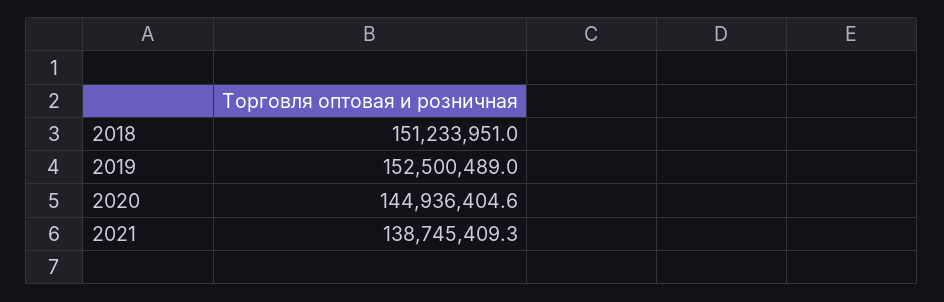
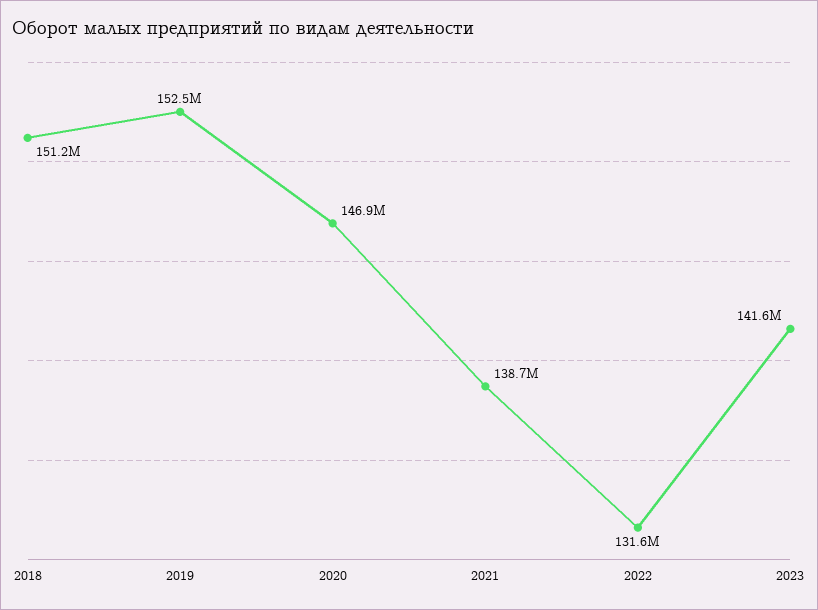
2020: 144936404.6 -> 146900000
2022: none -> 131600000
2023: none -> 141600000

